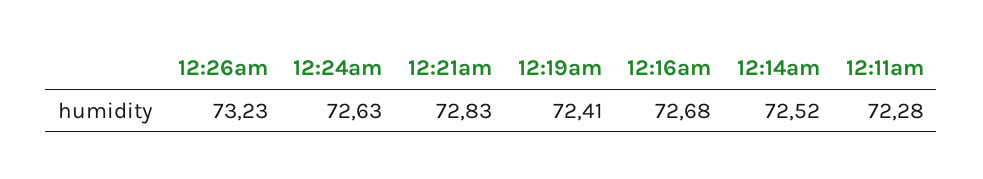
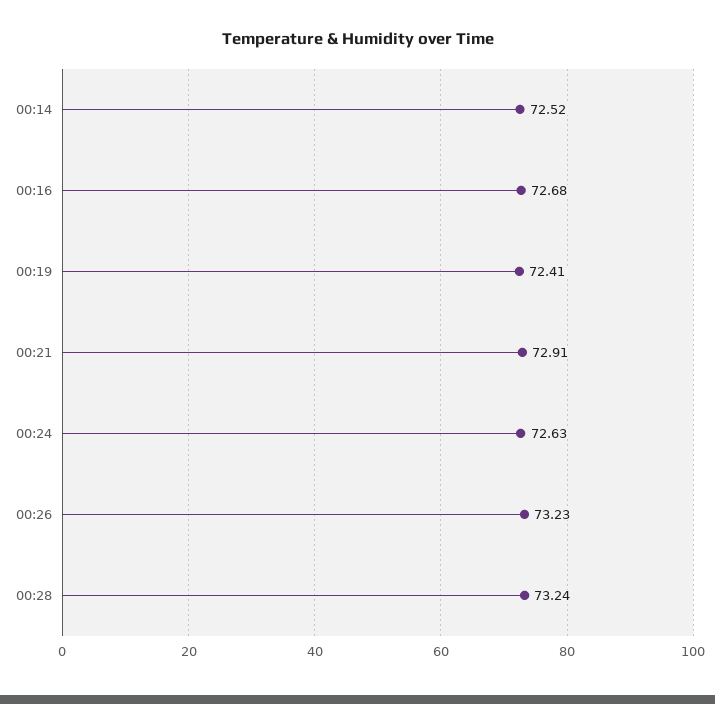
12:21am: 72.83 -> 72.91
12:11am: 72.28 -> none
00:28: none -> 73.24

